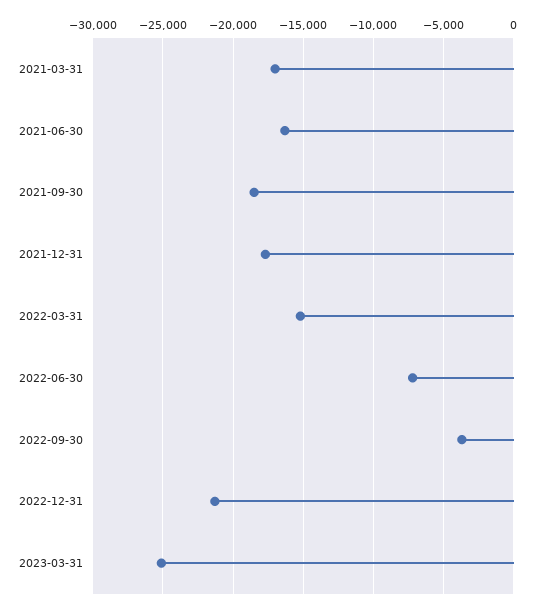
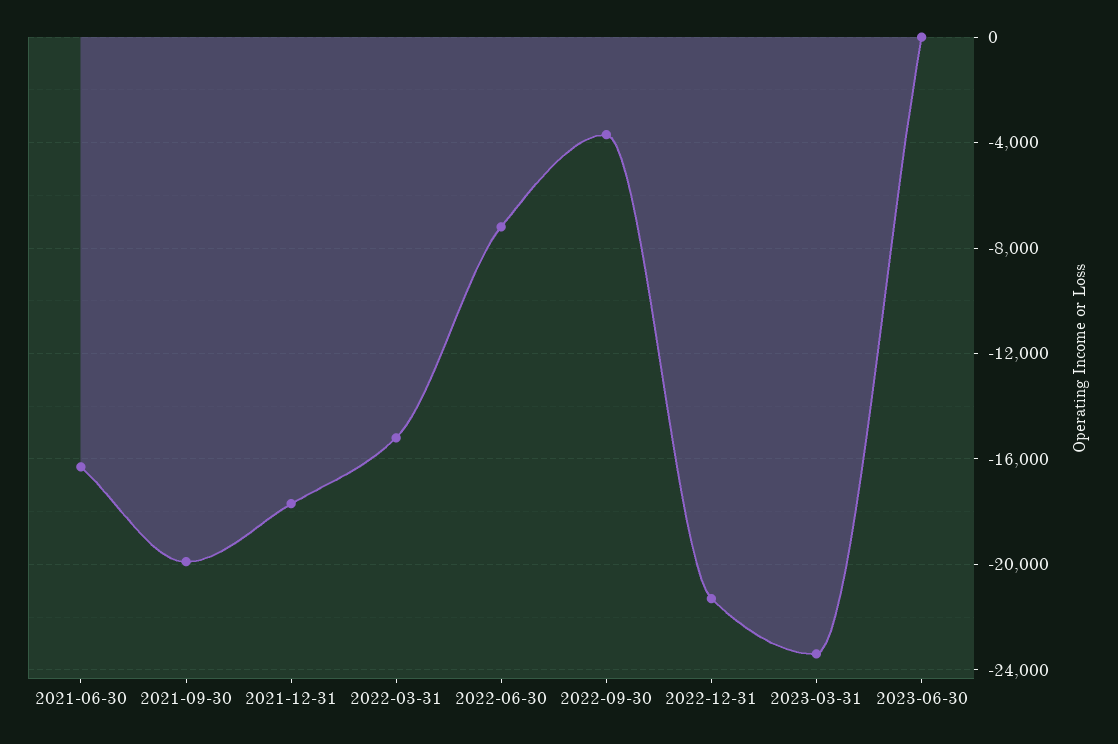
2021-03-31: -17000 -> none
2021-09-30: -18500 -> -20000
2023-03-31: -25000 -> -23500
2023-06-30: none -> 0

